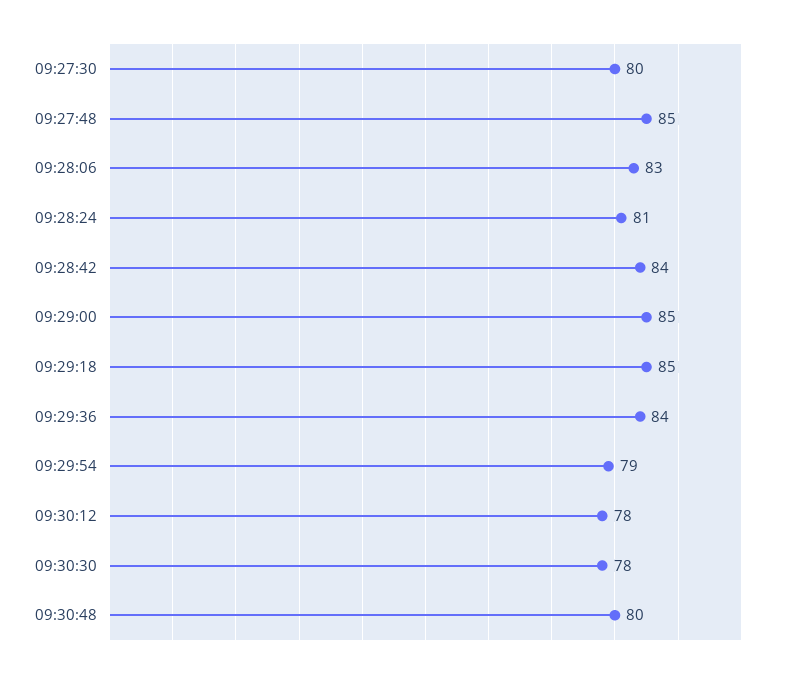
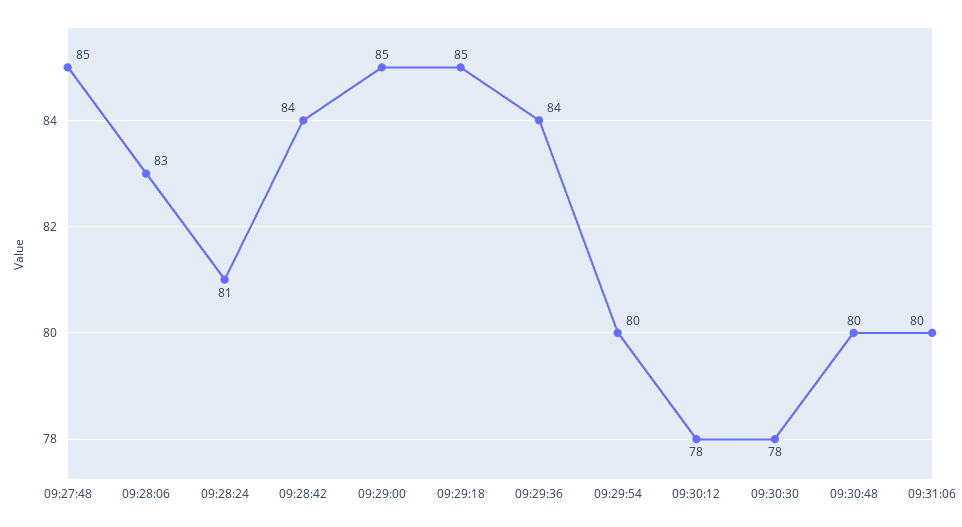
09:27:30: 80 -> none
09:29:54: 79 -> 80
09:31:06: none -> 80

